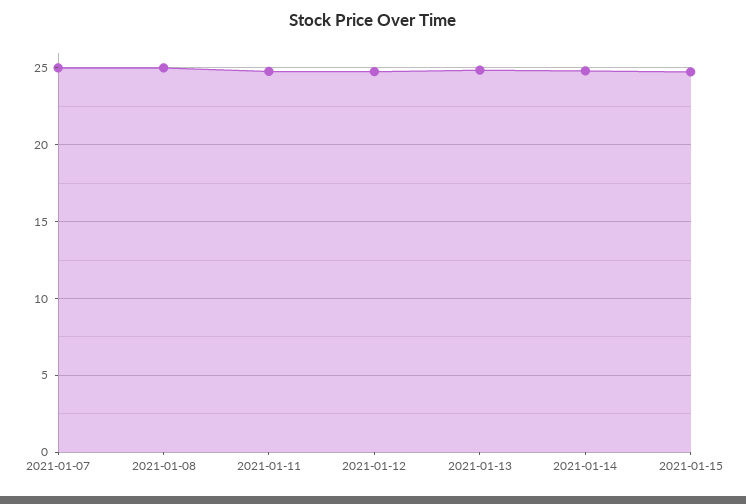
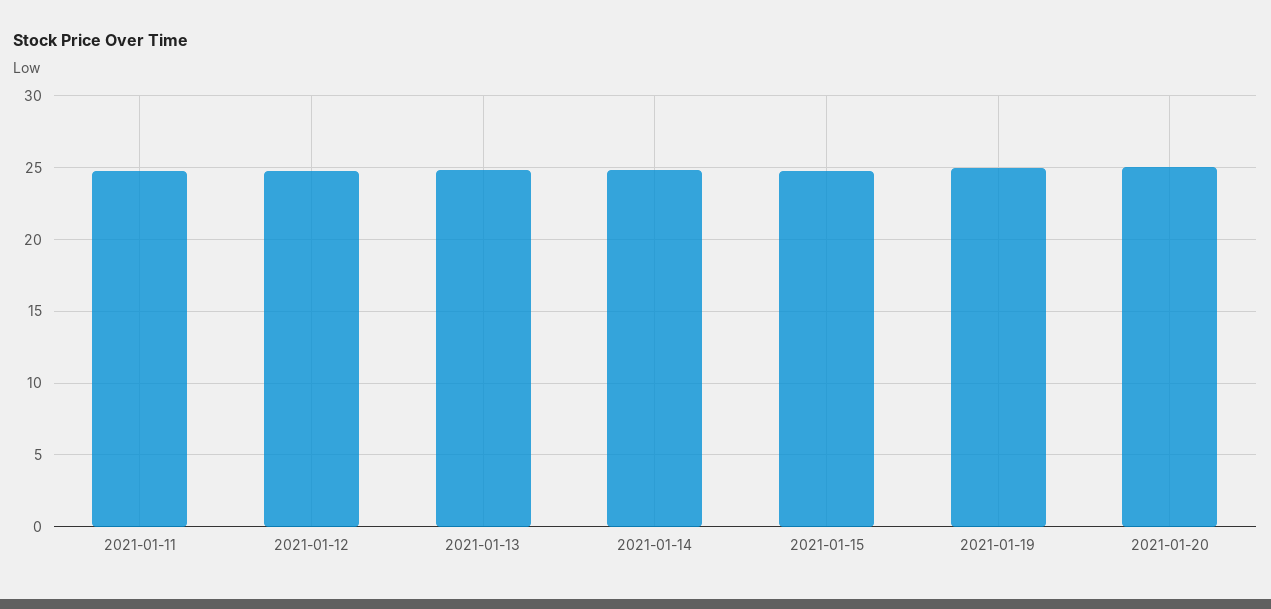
2021-01-07: 25 -> none
2021-01-08: 25 -> none
2021-01-19: none -> 25
2021-01-20: none -> 25

